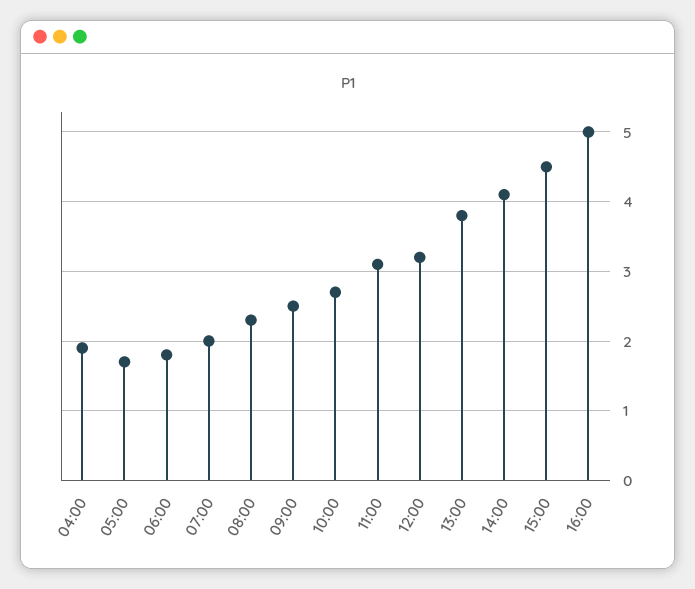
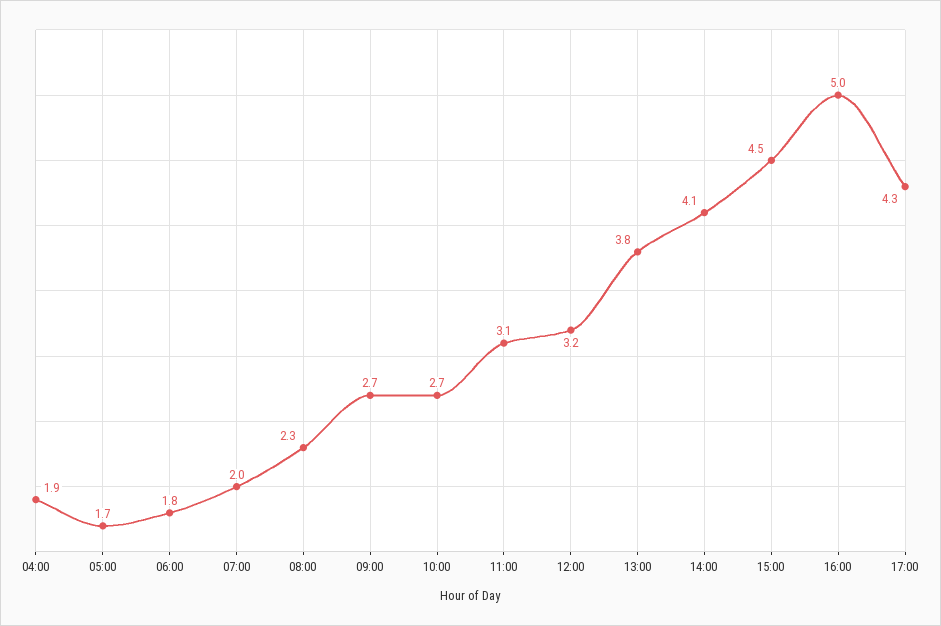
09:00: 2.5 -> 2.7
17:00: none -> 4.3

